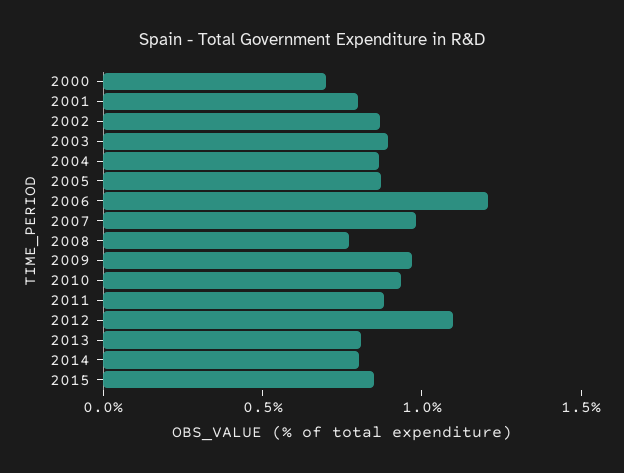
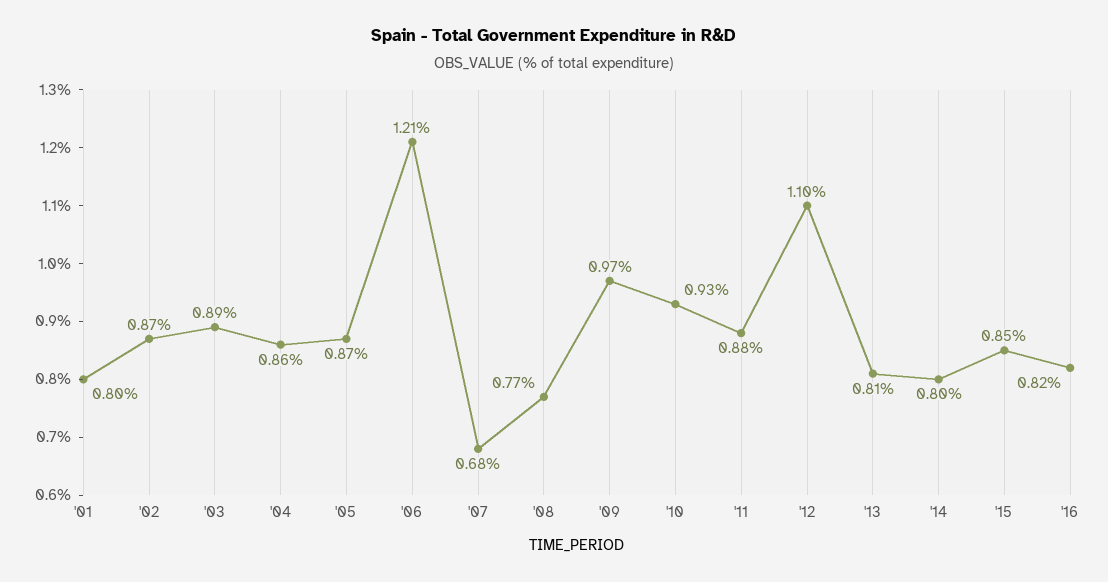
2000: 0.7 -> none
2007: 1 -> 0.68
'16: none -> 0.82

